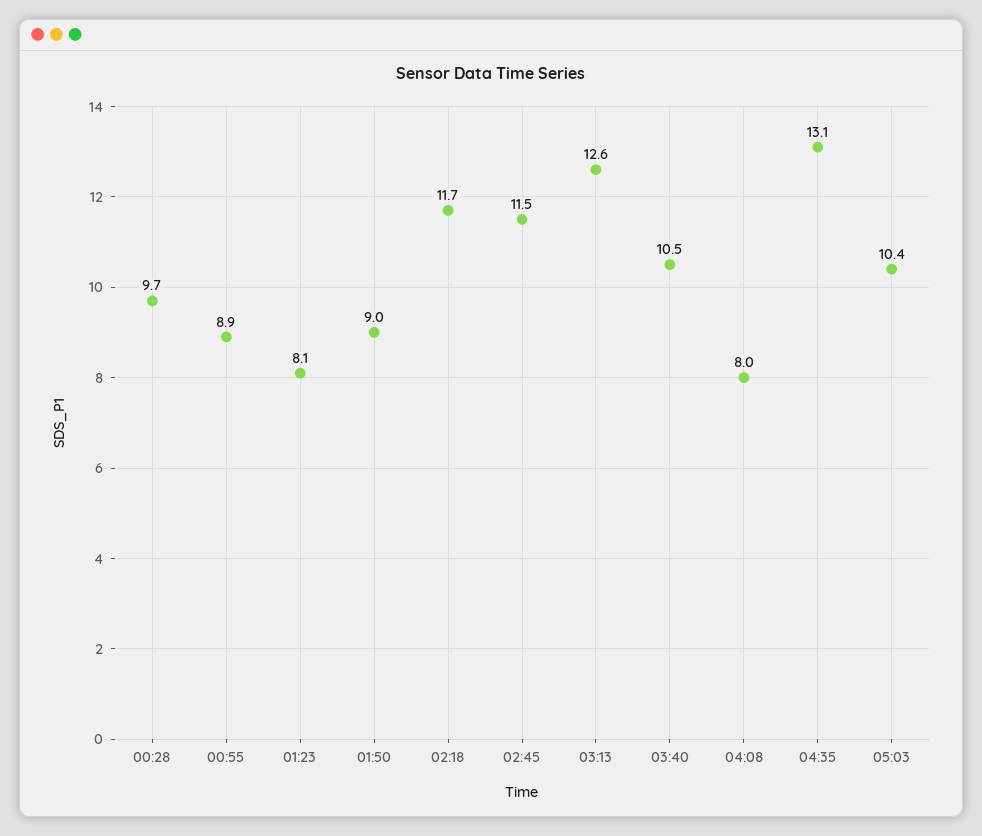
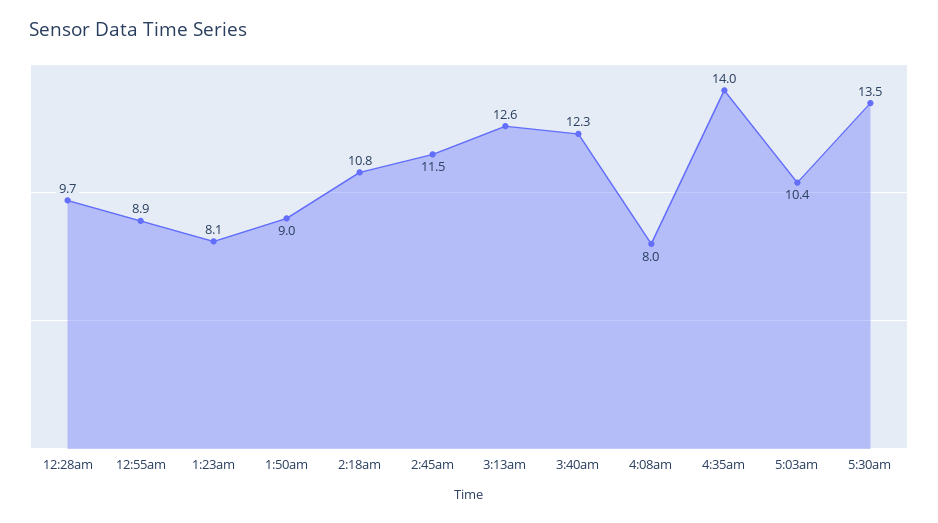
02:18: 11.7 -> 10.8
03:40: 10.5 -> 12.3
04:35: 13.1 -> 14
5:30am: none -> 13.5

